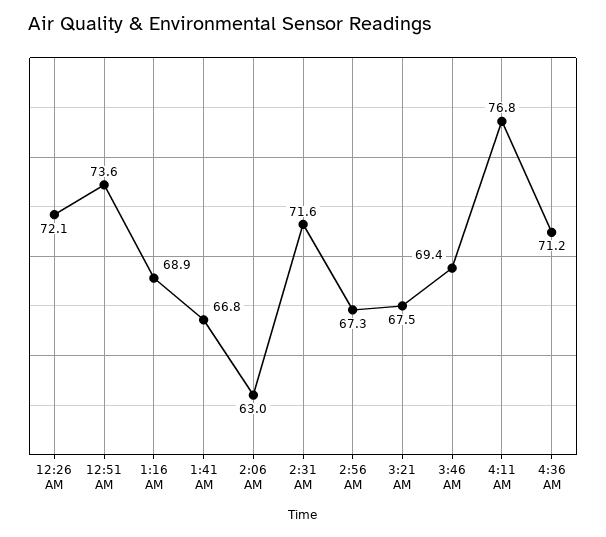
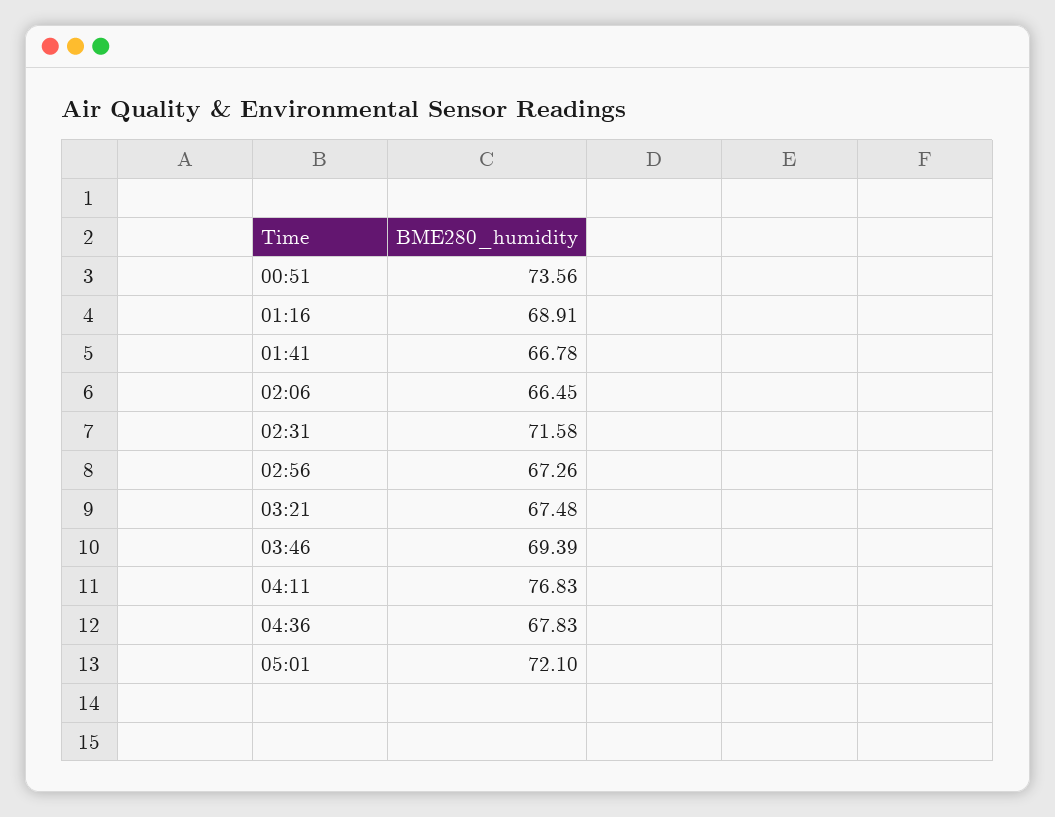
12:26 AM: 72.1 -> none
2:06 AM: 63 -> 66.45
4:36 AM: 71.2 -> 67.83
05:01: none -> 72.1

